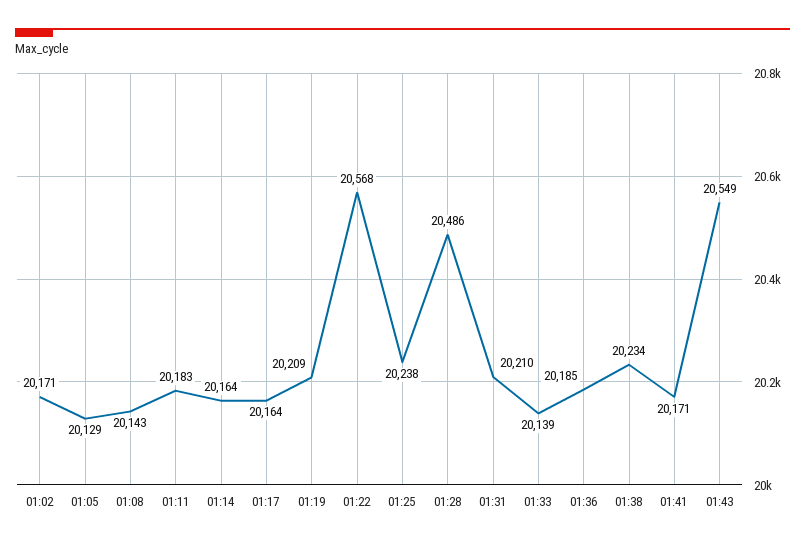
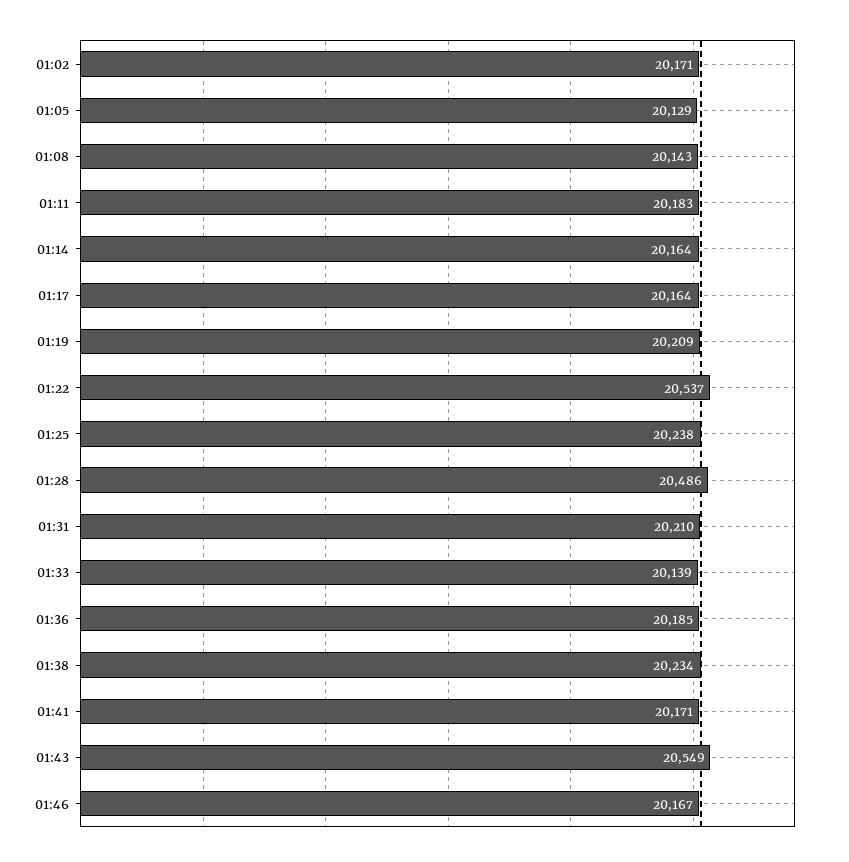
01:22: 20568 -> 20537
01:46: none -> 20167

